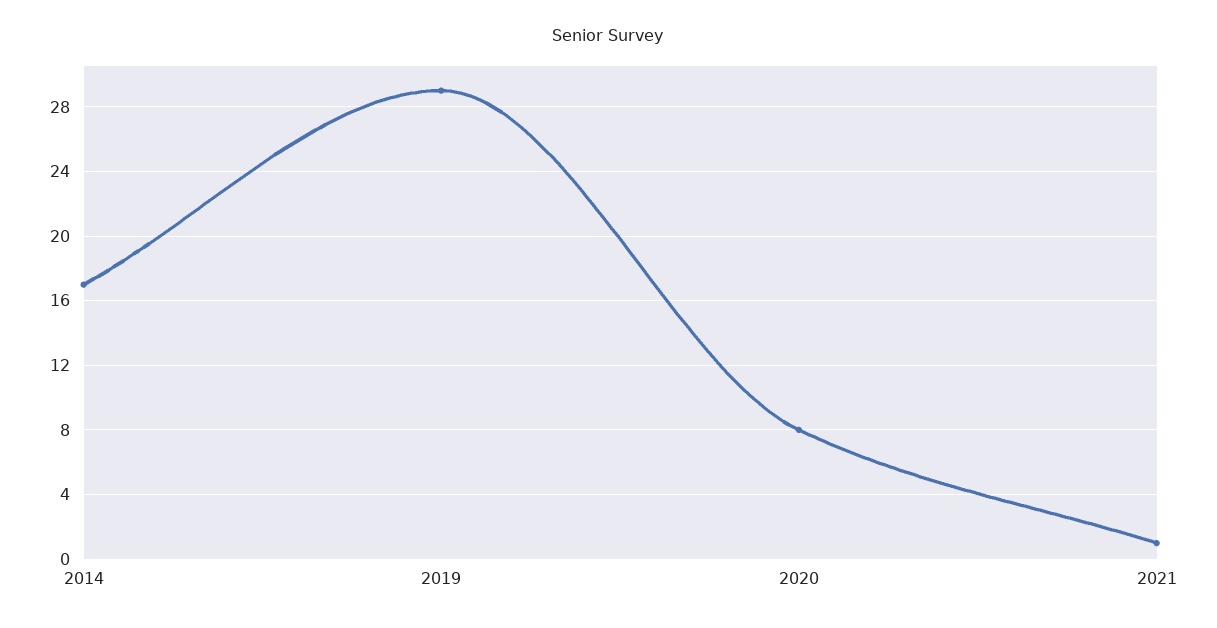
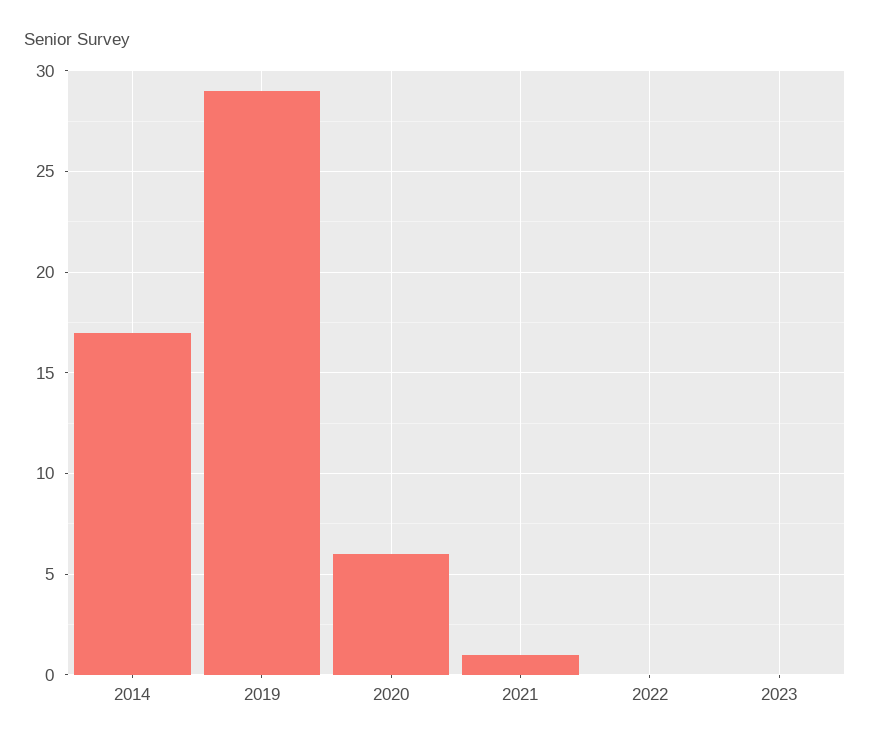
2020: 8 -> 6
2022: none -> 0
2023: none -> 0

